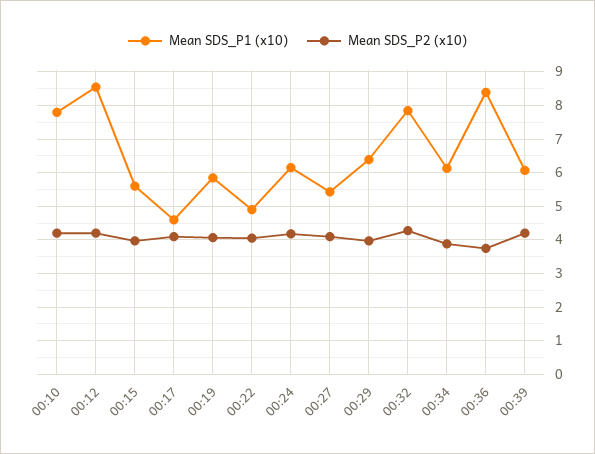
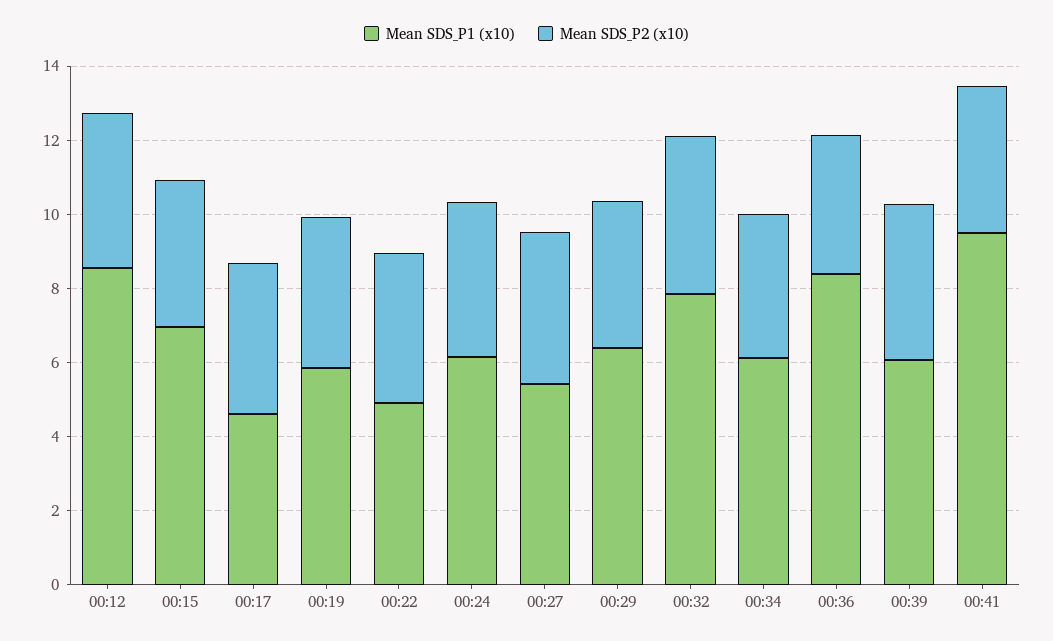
Mean SDS_P1 (x10), 00:10: 7.8 -> none
Mean SDS_P2 (x10), 00:10: 4.2 -> none
Mean SDS_P1 (x10), 00:15: 5.6 -> 7
Mean SDS_P1 (x10), 00:41: none -> 9.5
Mean SDS_P2 (x10), 00:41: none -> 4

